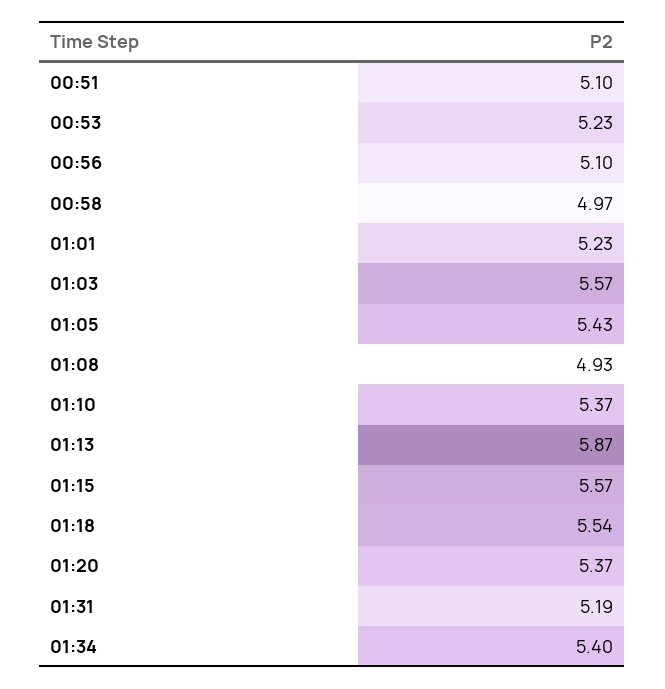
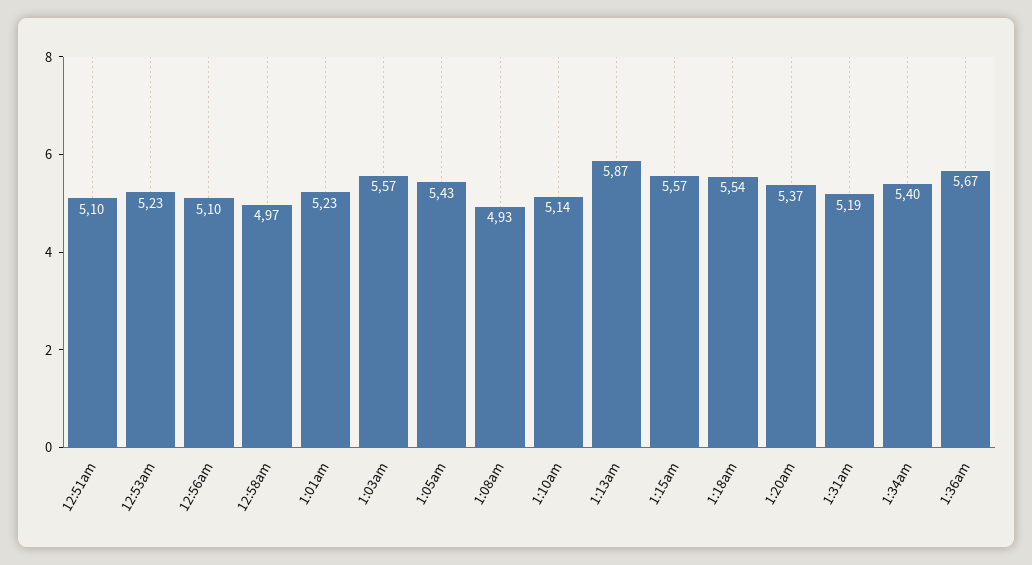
01:10: 5.37 -> 5.14
1:36am: none -> 5.67

